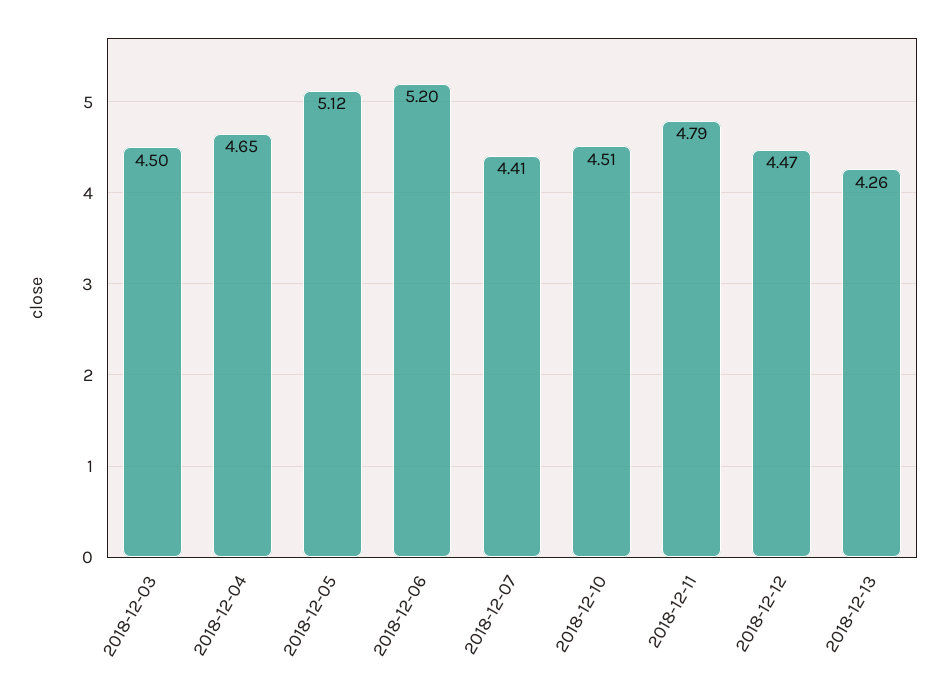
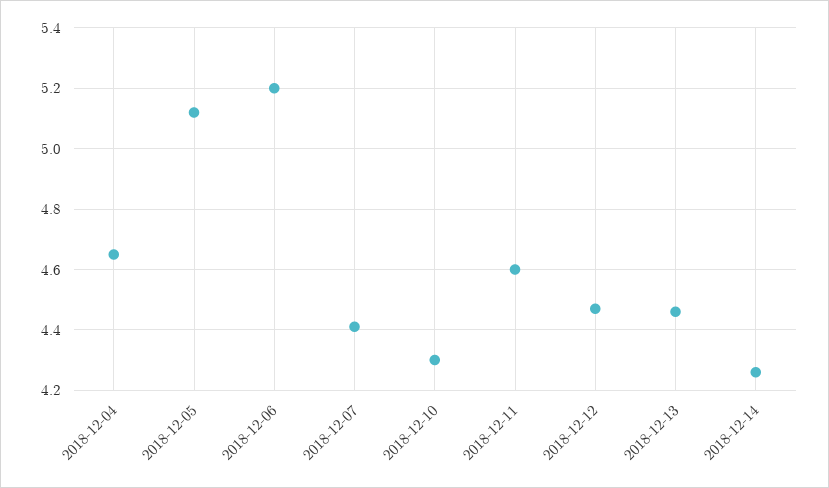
2018-12-03: 4.5 -> none
2018-12-10: 4.51 -> 4.3
2018-12-11: 4.79 -> 4.6
2018-12-13: 4.26 -> 4.45
2018-12-14: none -> 4.25

